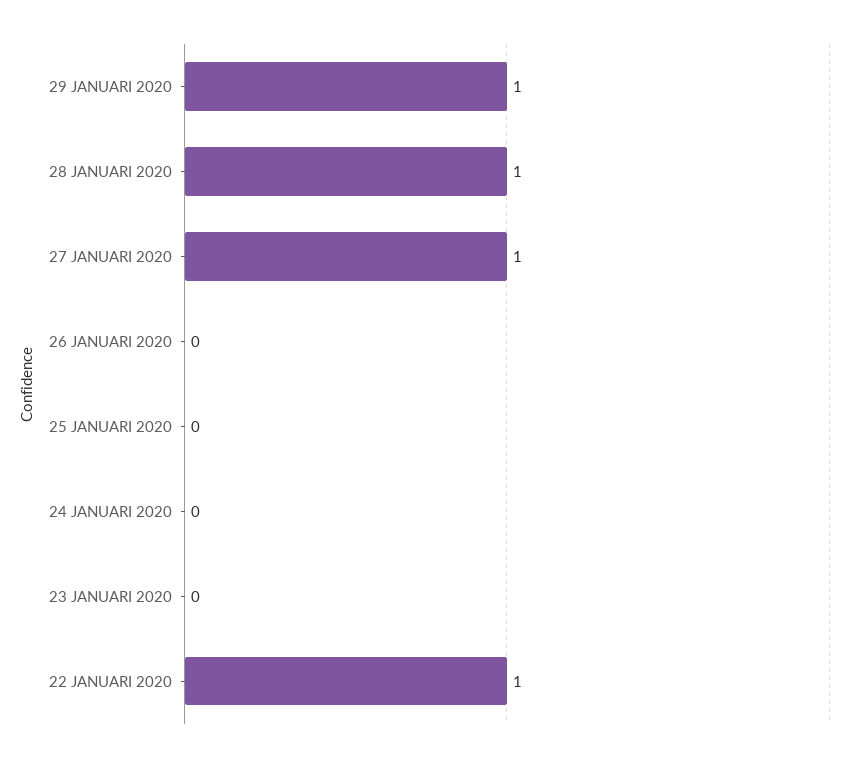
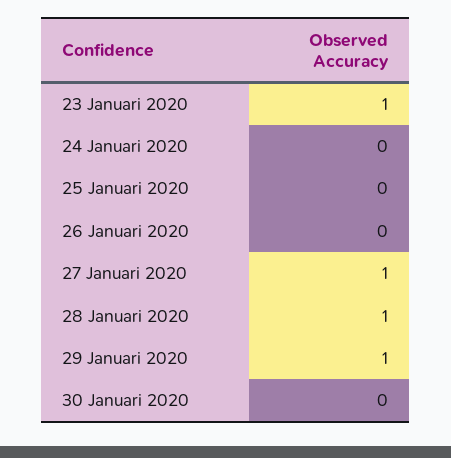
23 JANUARI 2020: 0 -> 1
22 JANUARI 2020: 1 -> none
30 Januari 2020: none -> 0

